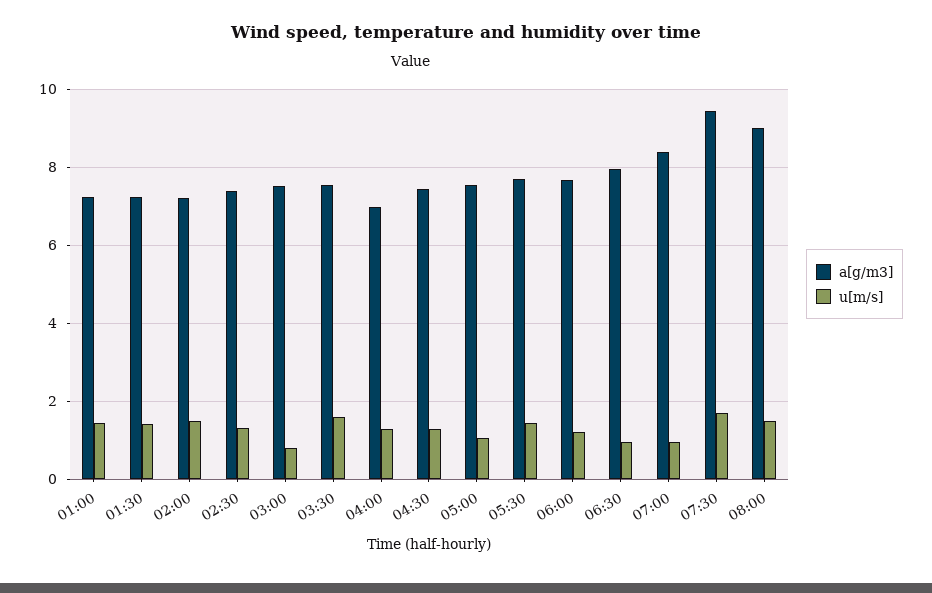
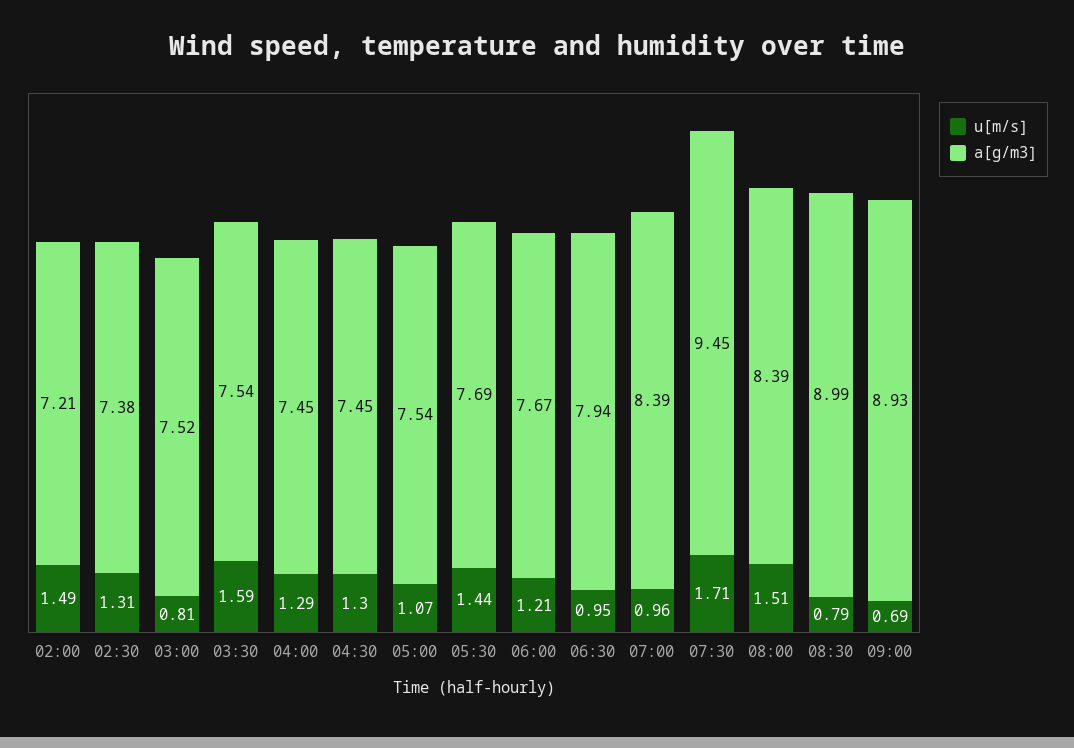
a[g/m3], 01:00: 7.2 -> none
u[m/s], 01:00: 1.4 -> none
a[g/m3], 01:30: 7.2 -> none
u[m/s], 01:30: 1.4 -> none
a[g/m3], 04:00: 7 -> 7.45
a[g/m3], 08:00: 9 -> 8.39
u[m/s], 08:30: none -> 0.79
a[g/m3], 08:30: none -> 8.99
u[m/s], 09:00: none -> 0.69
a[g/m3], 09:00: none -> 8.93

